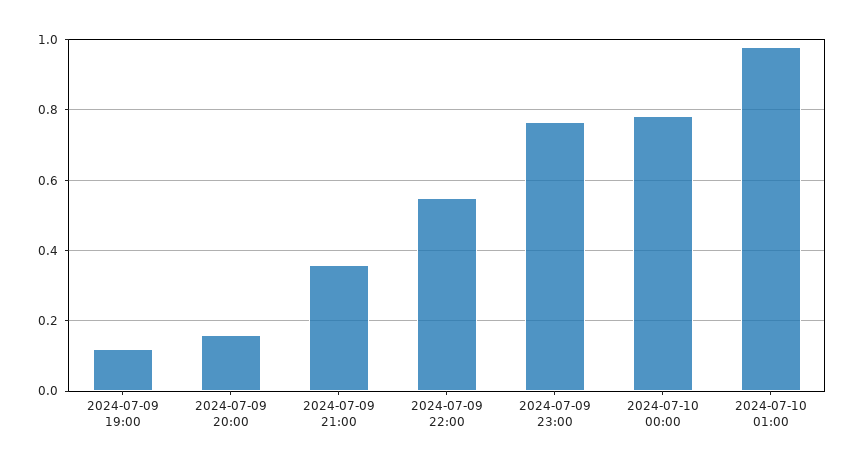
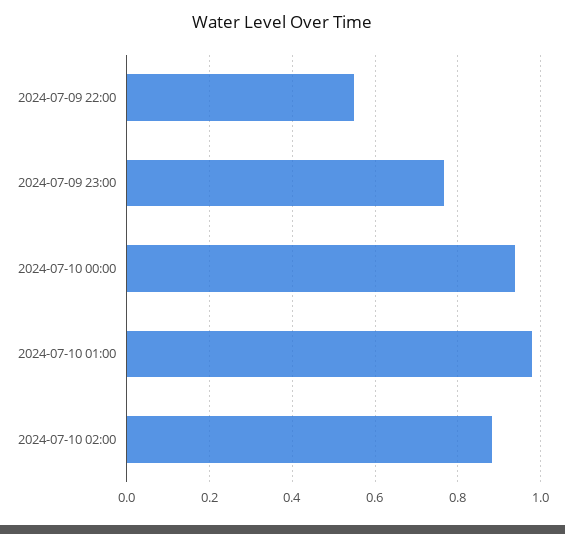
2024-07-09 19:00: 0.12 -> none
2024-07-09 20:00: 0.16 -> none
2024-07-09 21:00: 0.36 -> none
2024-07-10 00:00: 0.78 -> 0.94
2024-07-10 02:00: none -> 0.88

